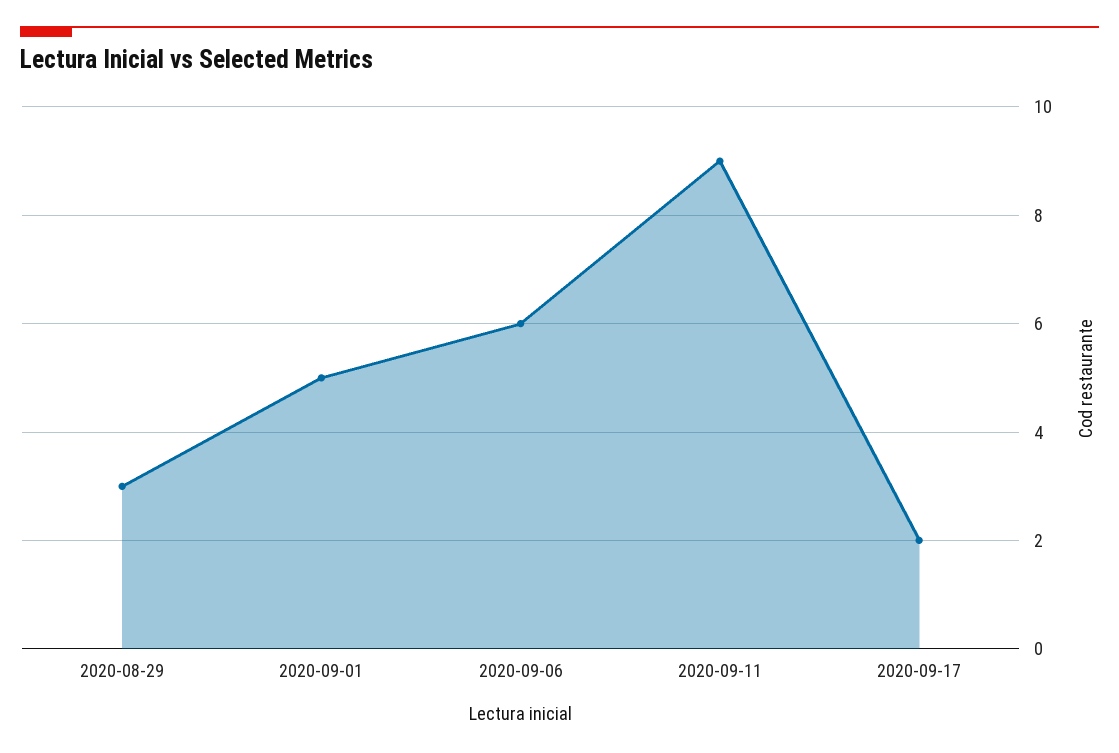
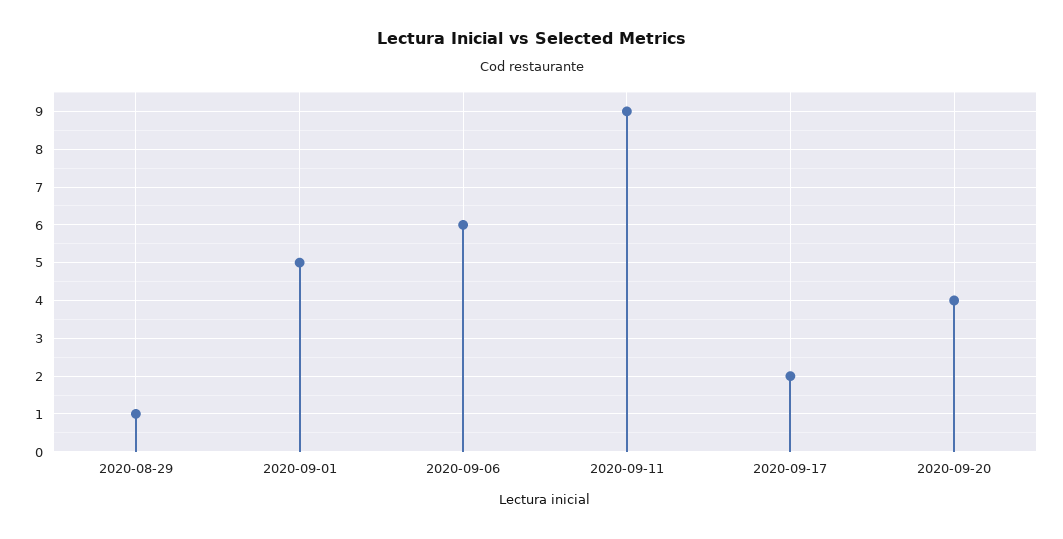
2020-08-29: 3 -> 1
2020-09-20: none -> 4

